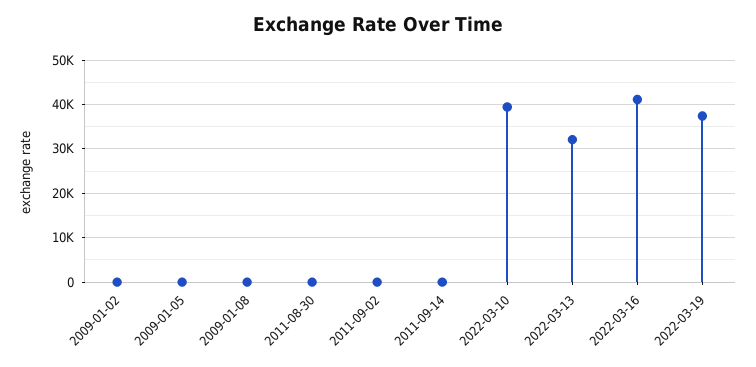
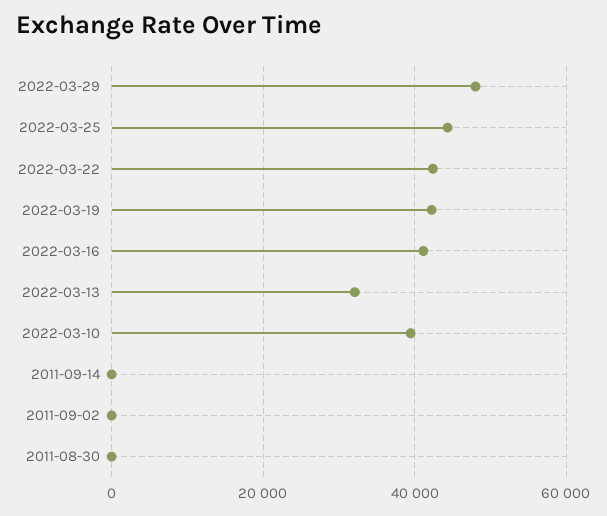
2009-01-02: 0 -> none
2009-01-05: 0 -> none
2009-01-08: 0 -> none
2022-03-19: 38000 -> 42000
2022-03-29: none -> 48000
2022-03-25: none -> 44000
2022-03-22: none -> 42000

